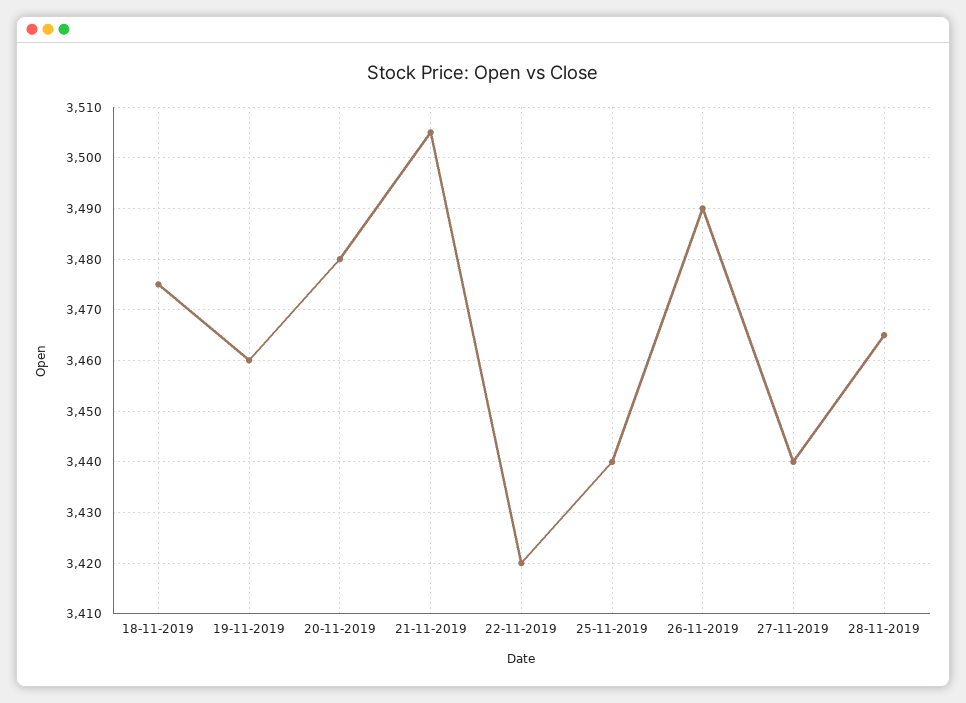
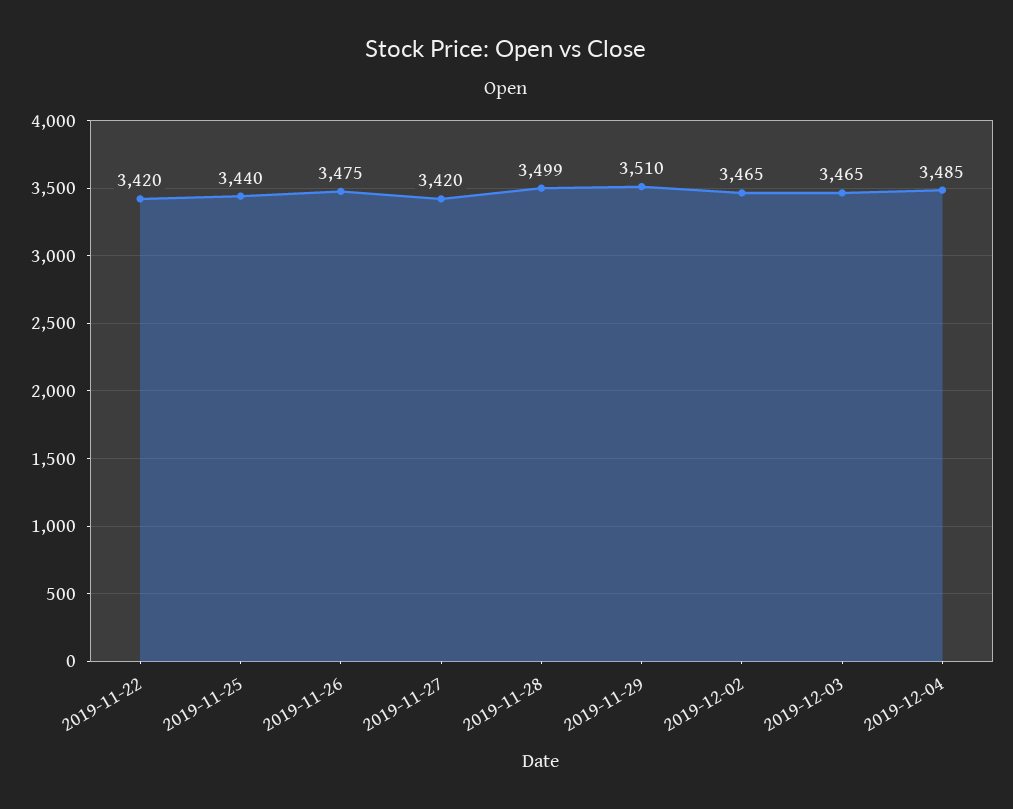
18-11-2019: 3475 -> none
19-11-2019: 3460 -> none
20-11-2019: 3480 -> none
21-11-2019: 3505 -> none
26-11-2019: 3490 -> 3475
27-11-2019: 3440 -> 3420
28-11-2019: 3465 -> 3499
2019-11-29: none -> 3510
2019-12-02: none -> 3465
2019-12-03: none -> 3465
2019-12-04: none -> 3485

